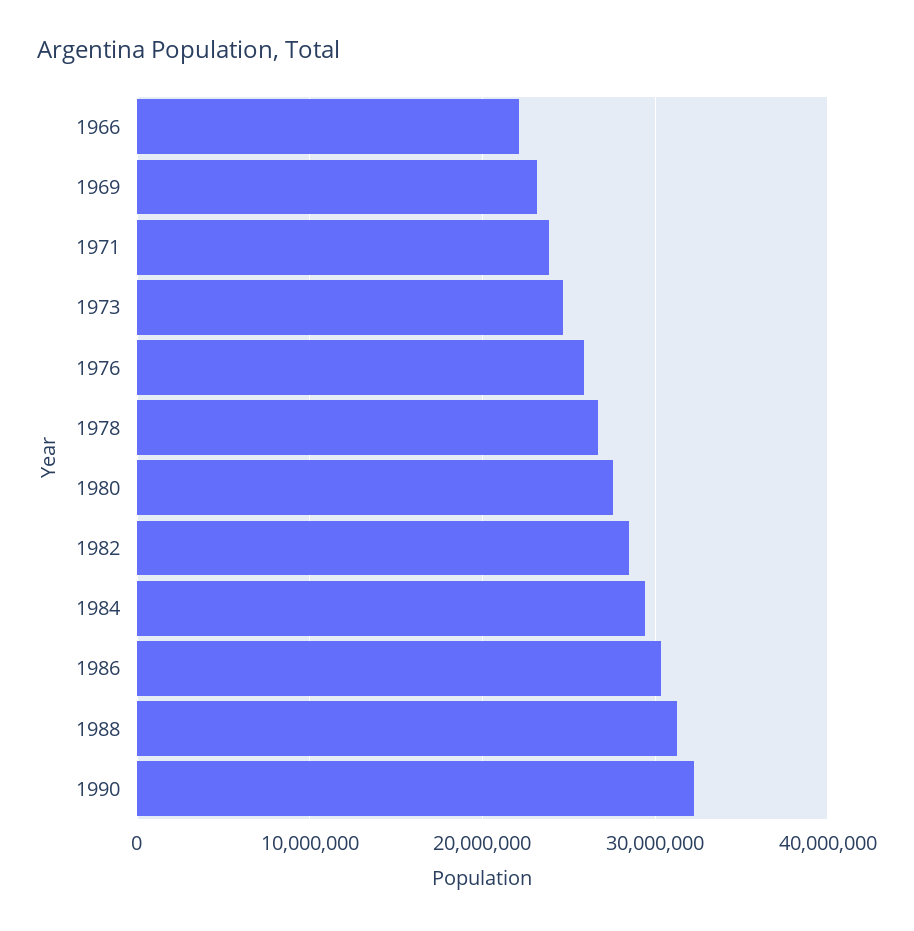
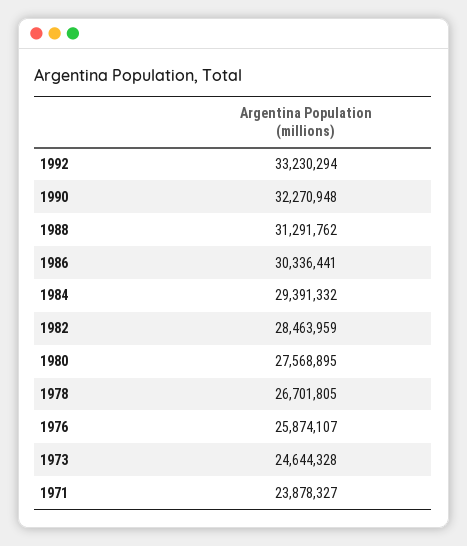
1966: 22000000 -> none
1969: 23000000 -> none
1992: none -> 33230294

